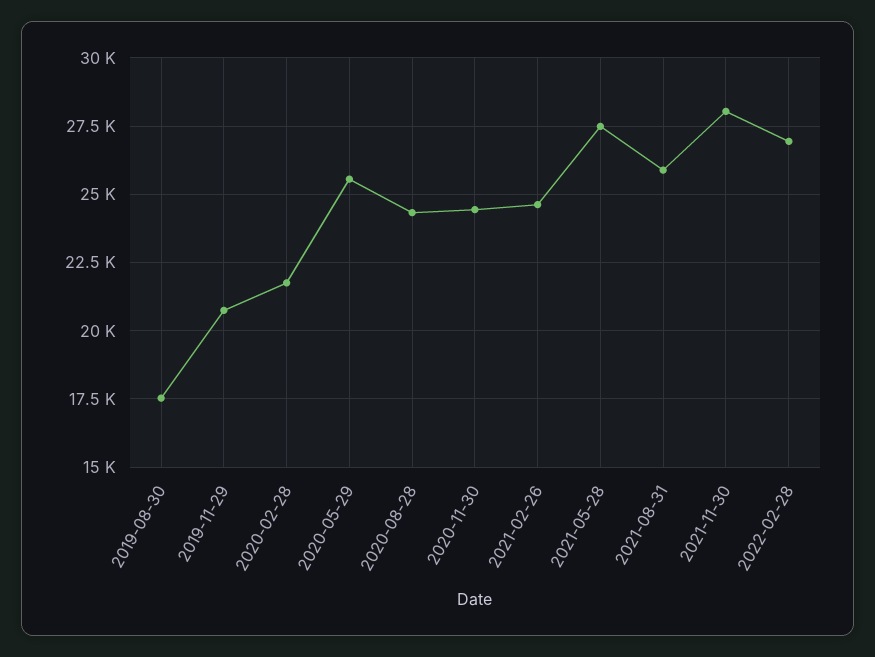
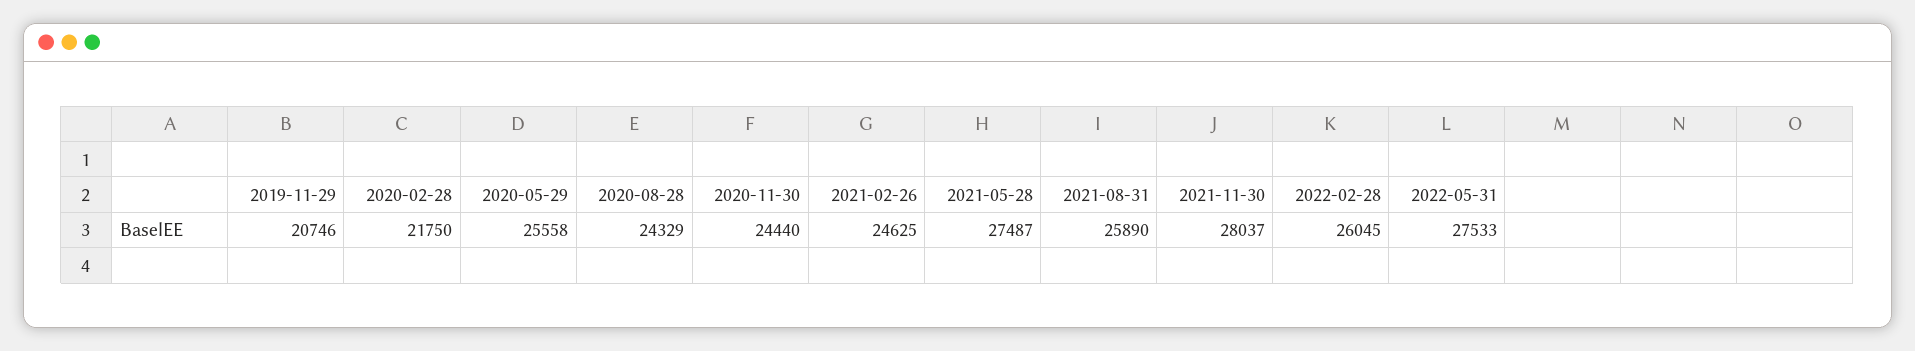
2019-08-30: 17500 -> none
2022-02-28: 27000 -> 26045
2022-05-31: none -> 27533

